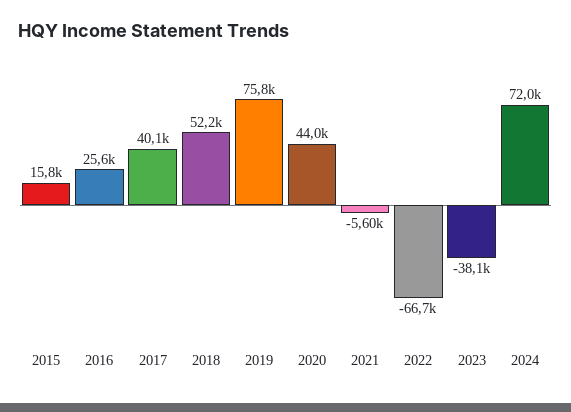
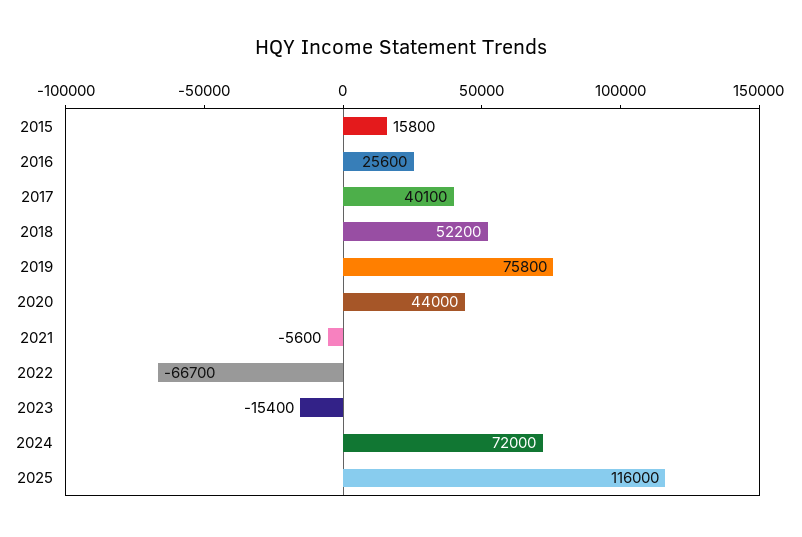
2023: -38100 -> -15400
2025: none -> 116000

